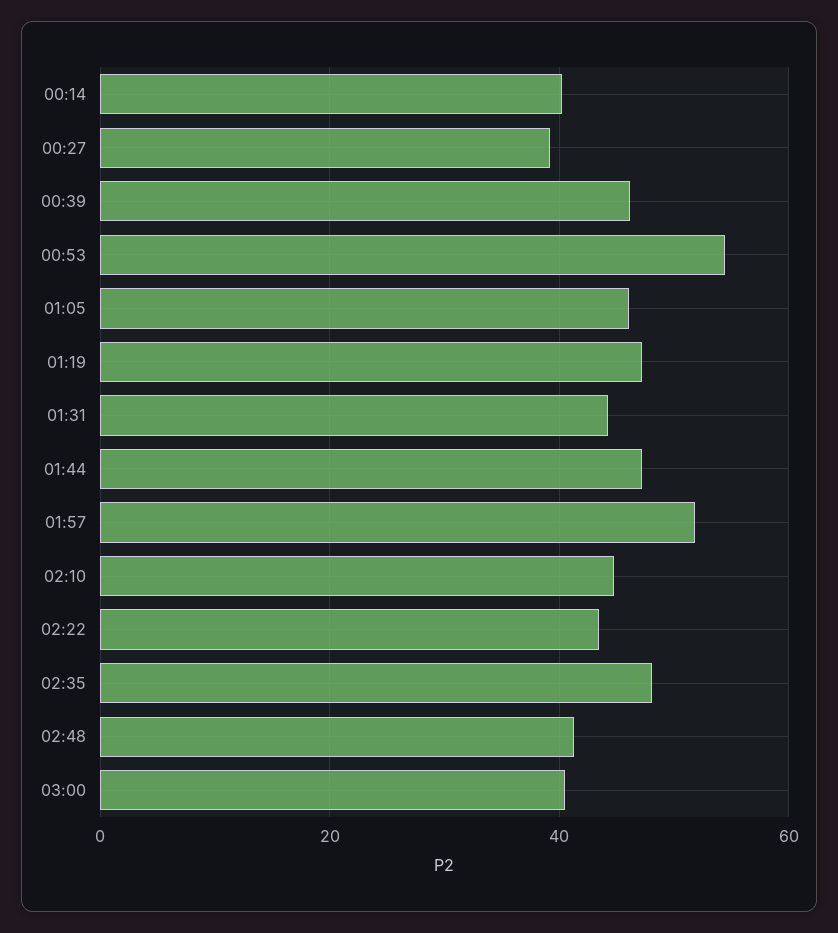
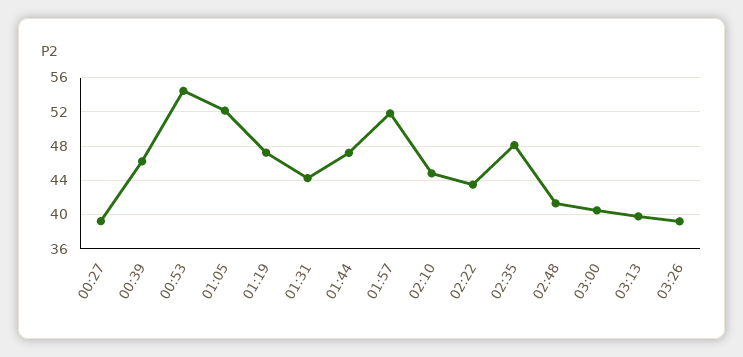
00:14: 40 -> none
01:05: 46 -> 52
03:13: none -> 40
03:26: none -> 39

